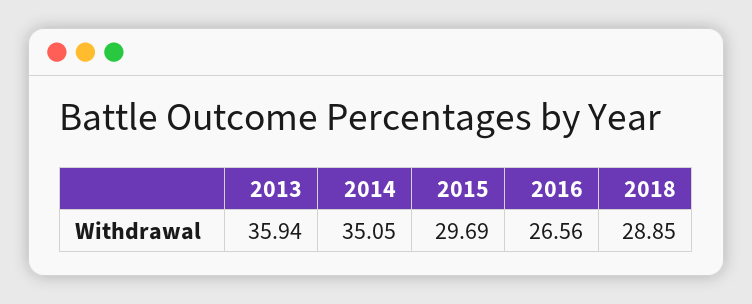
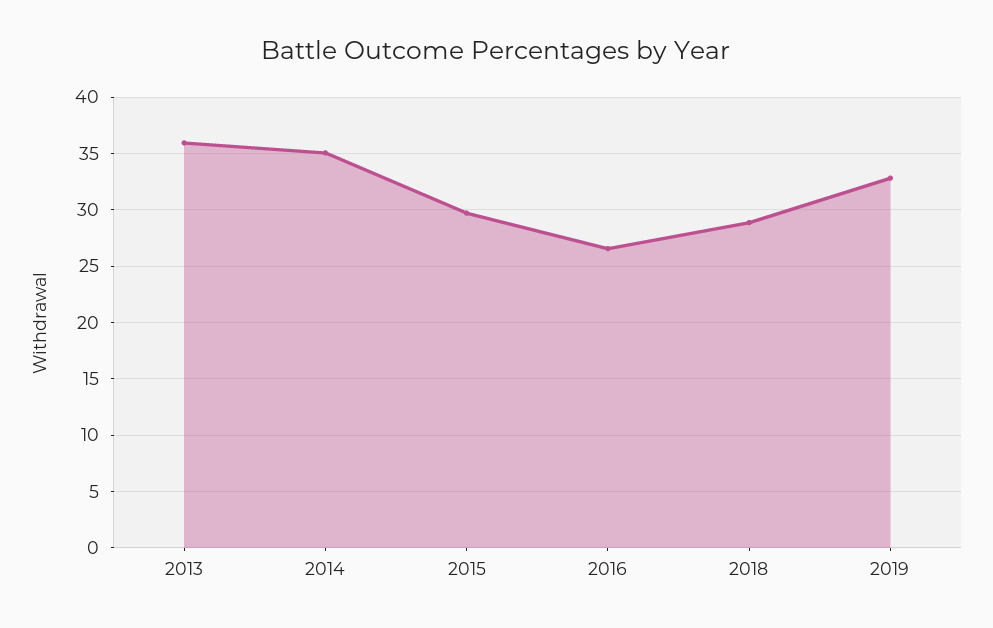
2019: none -> 33

